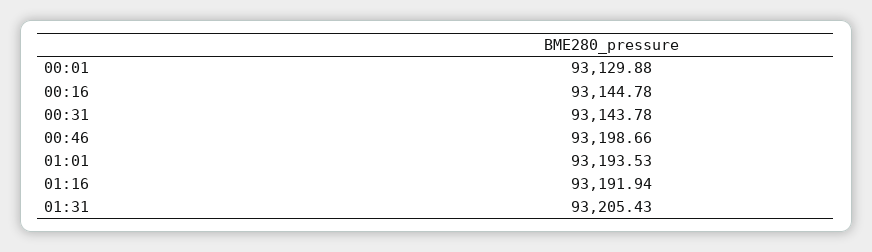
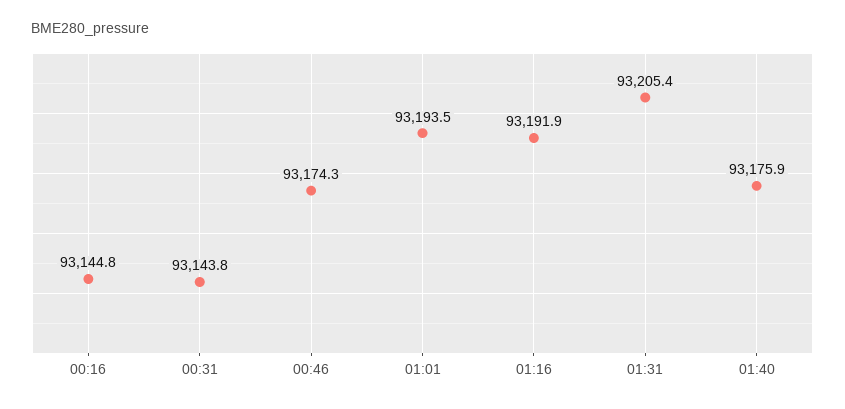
00:01: 93129.88 -> none
00:46: 93198.66 -> 93174.3
01:40: none -> 93175.9

